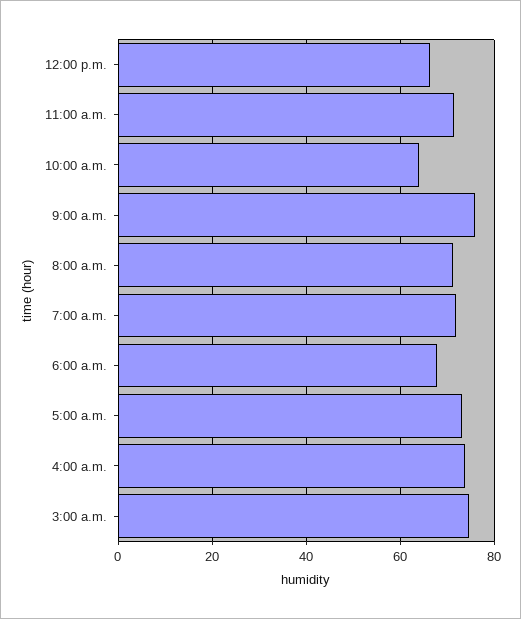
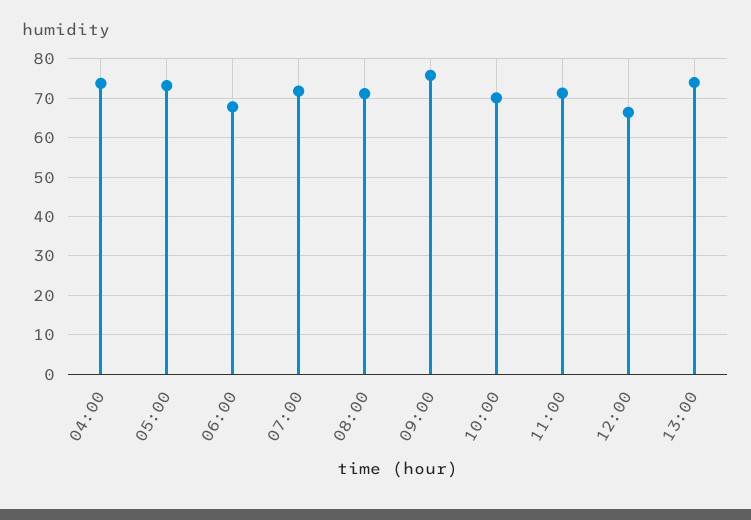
10:00 a.m.: 64 -> 70
3:00 a.m.: 74 -> none
13:00: none -> 74

